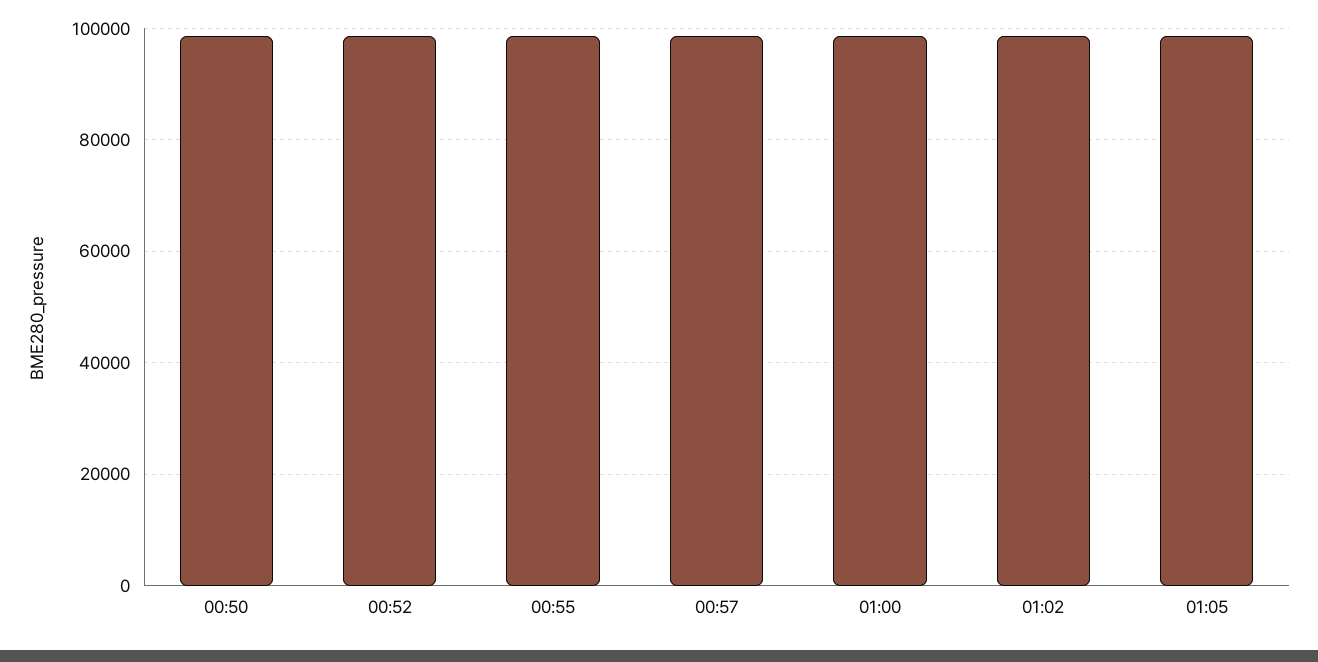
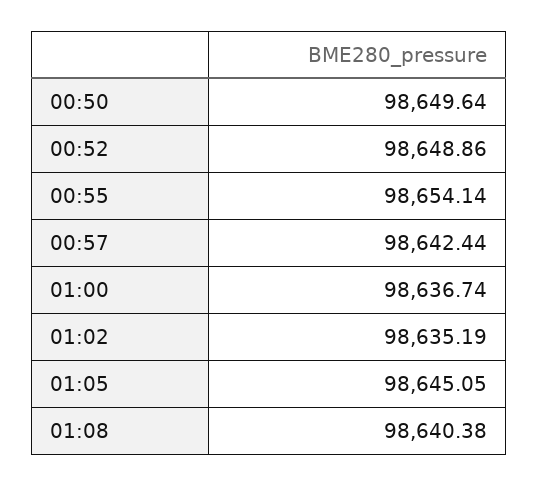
01:08: none -> 98640.38

